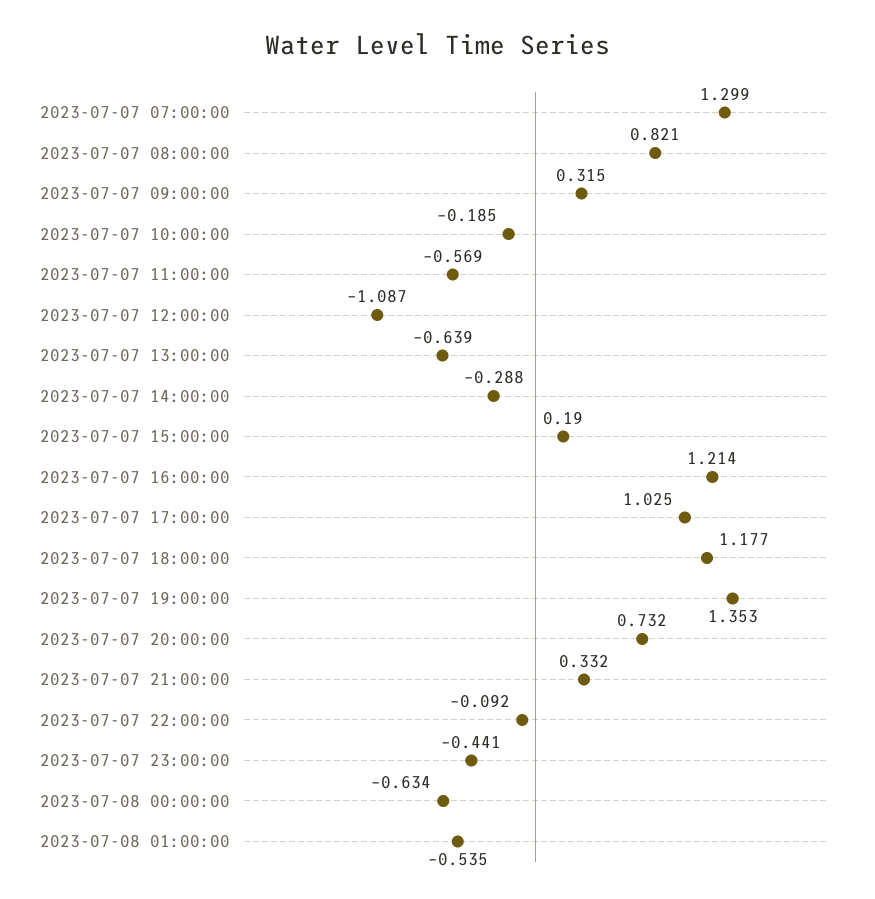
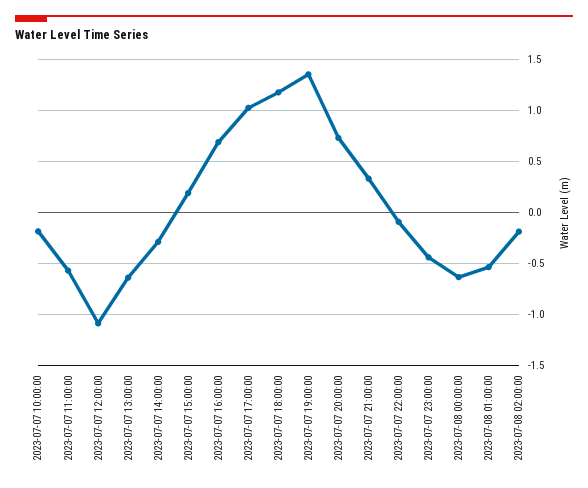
2023-07-07 07:00:00: 1.299 -> none
2023-07-07 08:00:00: 0.821 -> none
2023-07-07 09:00:00: 0.315 -> none
2023-07-07 16:00:00: 1.214 -> 0.7
2023-07-08 02:00:00: none -> -0.2

